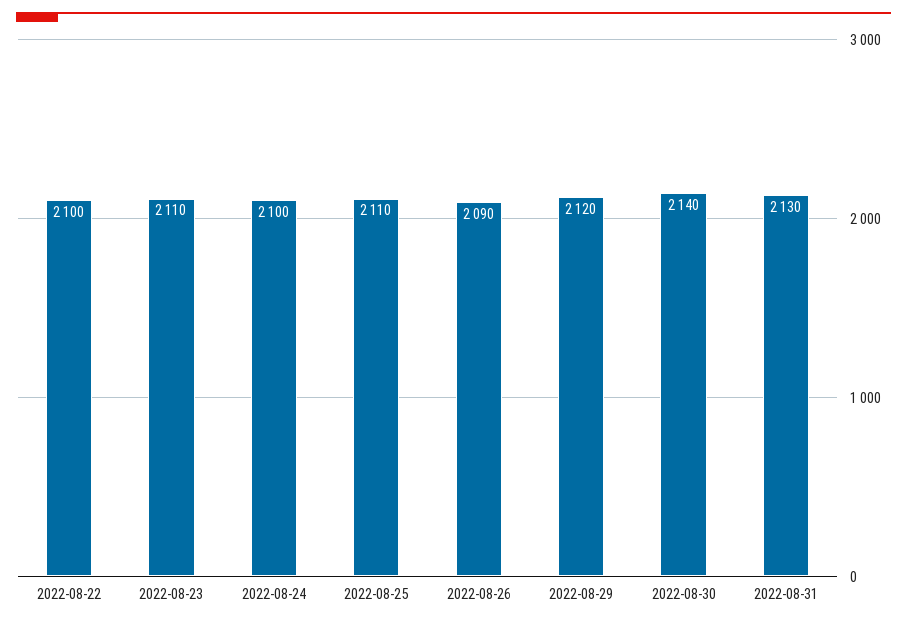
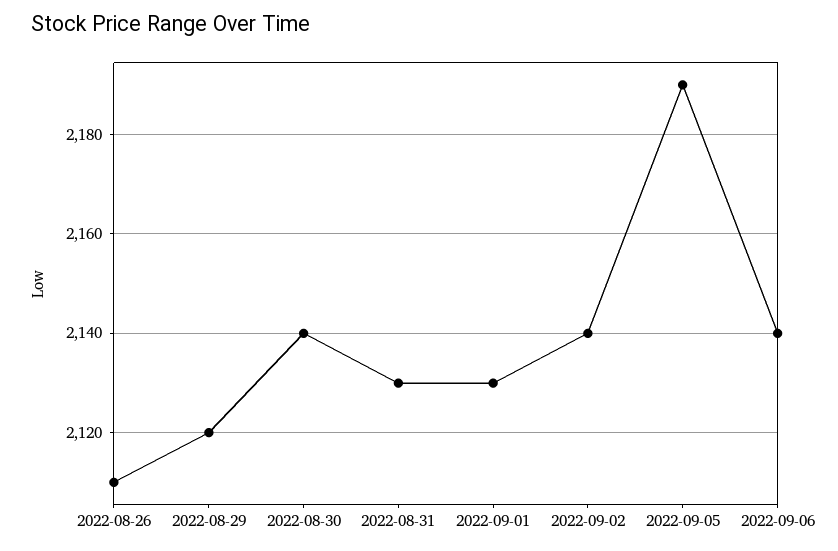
2022-08-22: 2100 -> none
2022-08-23: 2110 -> none
2022-08-24: 2100 -> none
2022-08-25: 2110 -> none
2022-08-26: 2090 -> 2110
2022-09-01: none -> 2130
2022-09-02: none -> 2140
2022-09-05: none -> 2190
2022-09-06: none -> 2140

